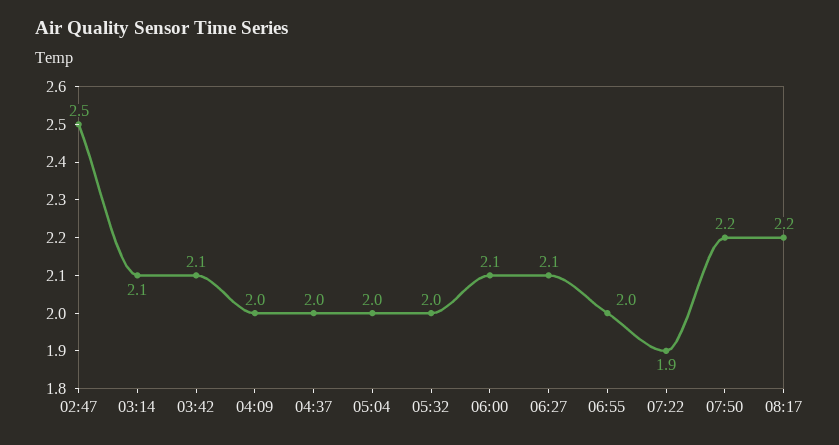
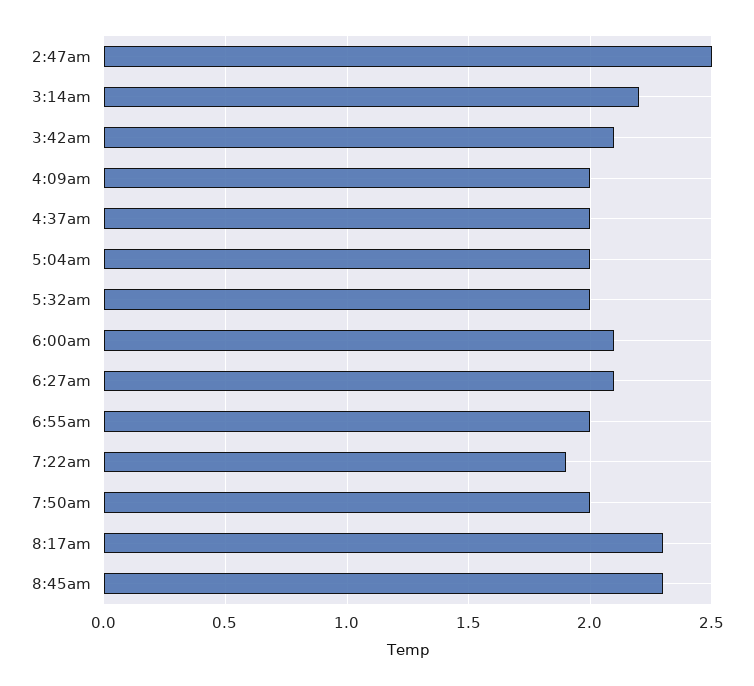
03:14: 2.1 -> 2.2
07:50: 2.2 -> 2
08:17: 2.2 -> 2.3
8:45am: none -> 2.3

